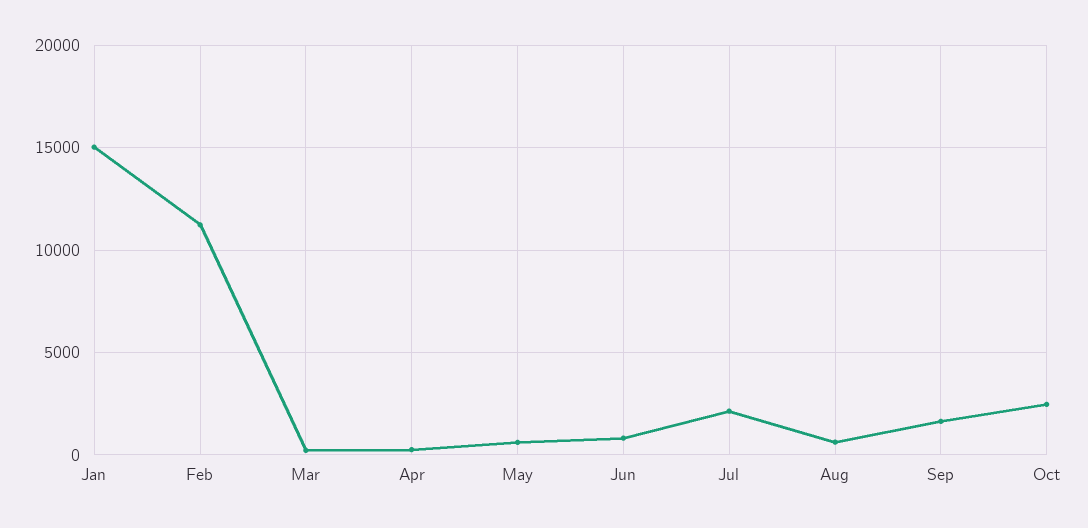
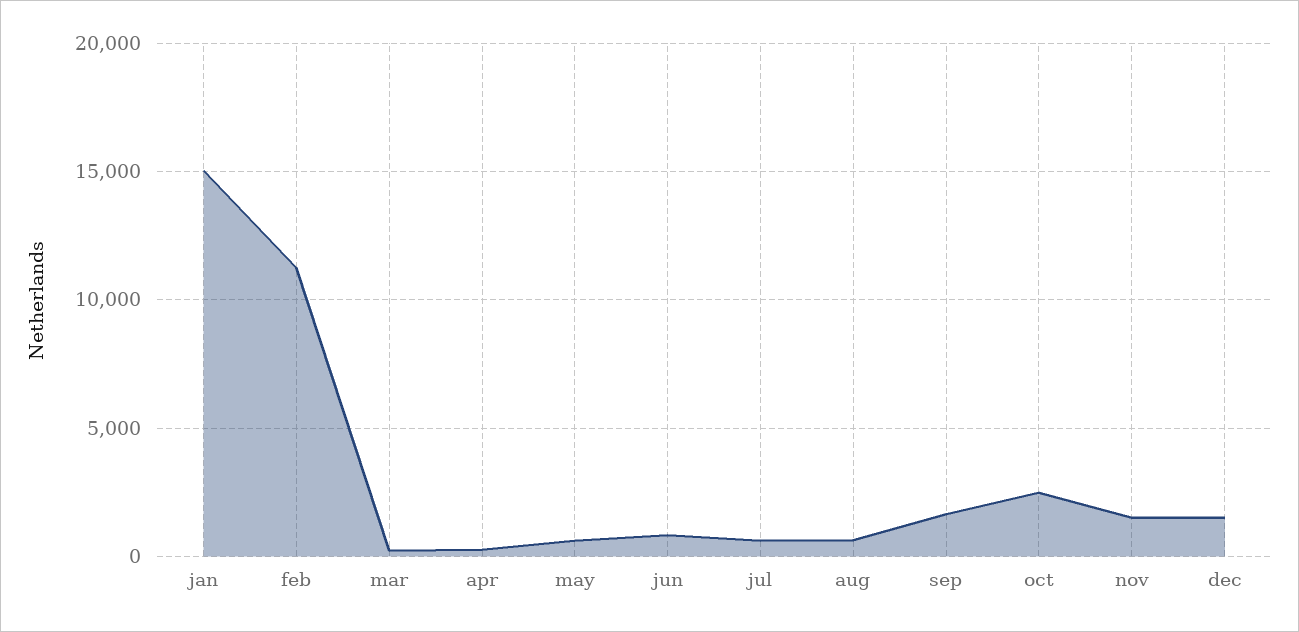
Jul: 2000 -> 500
nov: none -> 1500
dec: none -> 1500

